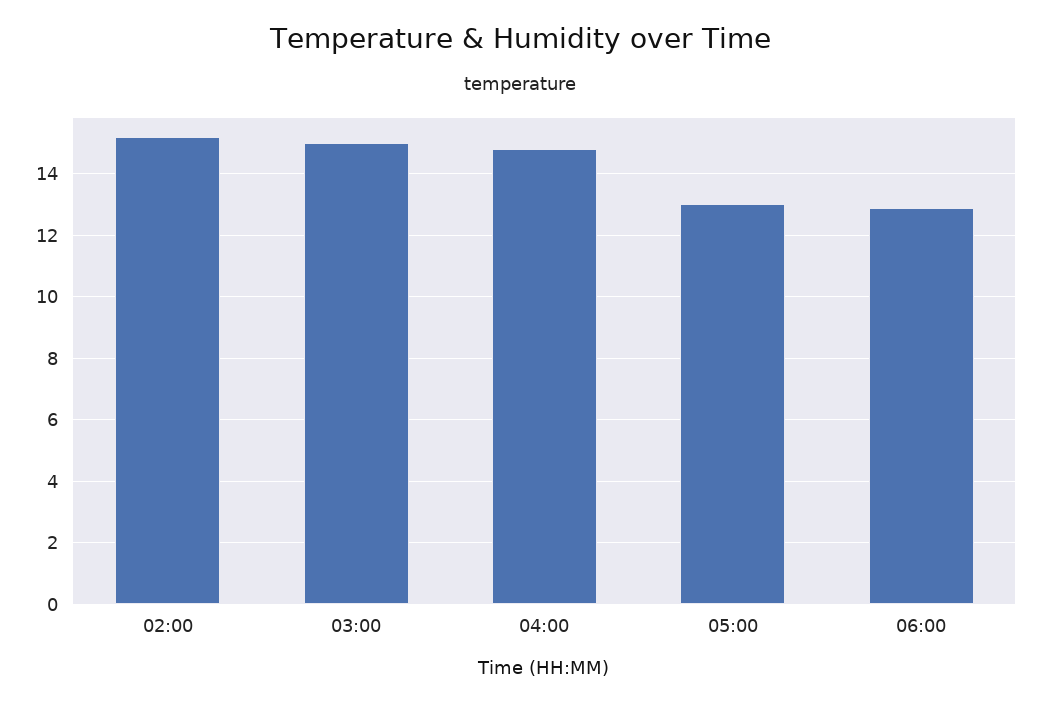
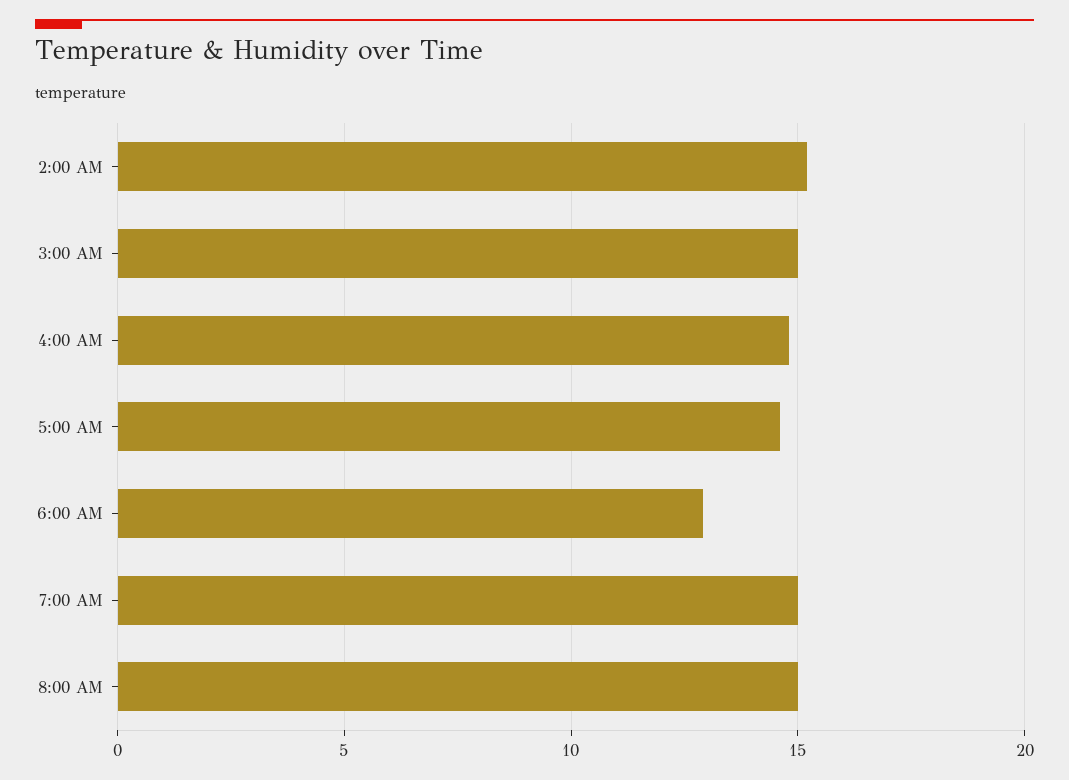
05:00: 13 -> 14.5
7:00 AM: none -> 15
8:00 AM: none -> 15

